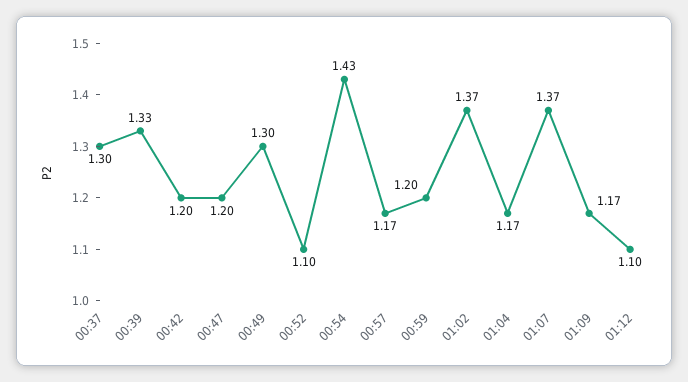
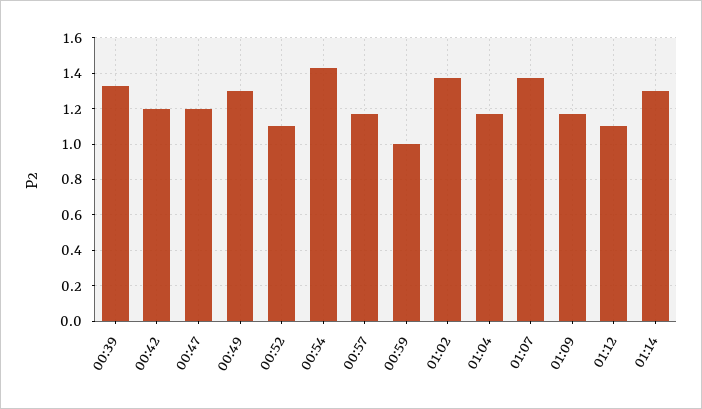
00:37: 1.3 -> none
00:59: 1.2 -> 1
01:14: none -> 1.3

